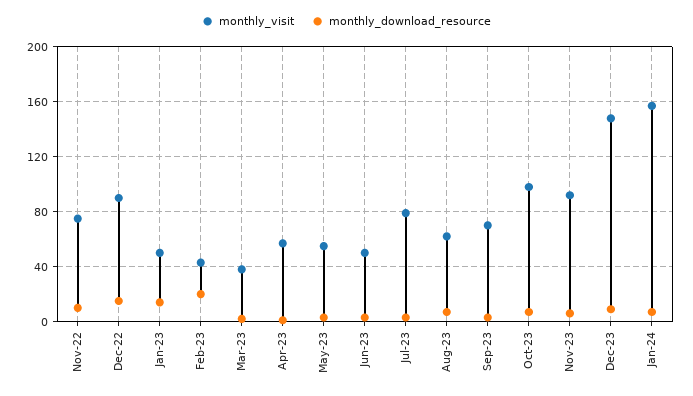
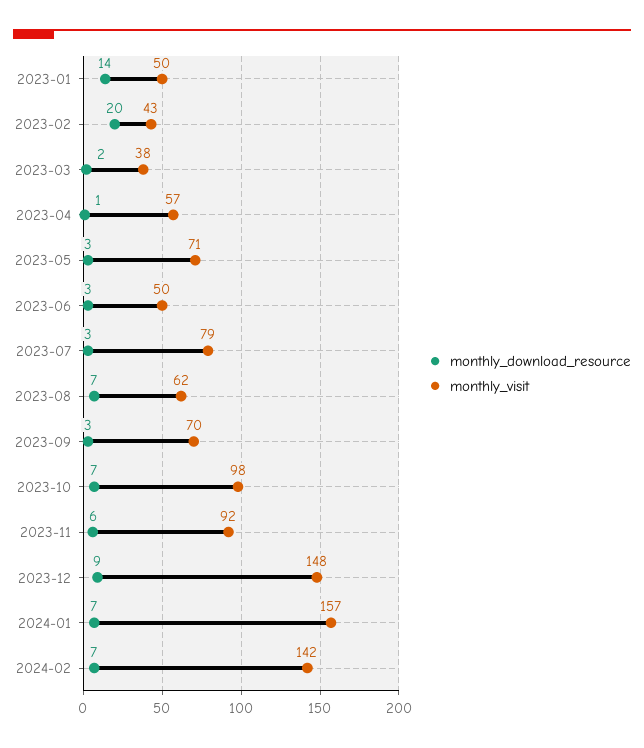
monthly_visit, Nov-22: 75 -> none
monthly_download_resource, Nov-22: 10 -> none
monthly_visit, Dec-22: 90 -> none
monthly_download_resource, Dec-22: 15 -> none
monthly_visit, May-23: 55 -> 71
monthly_download_resource, 2024-02: none -> 7
monthly_visit, 2024-02: none -> 142

